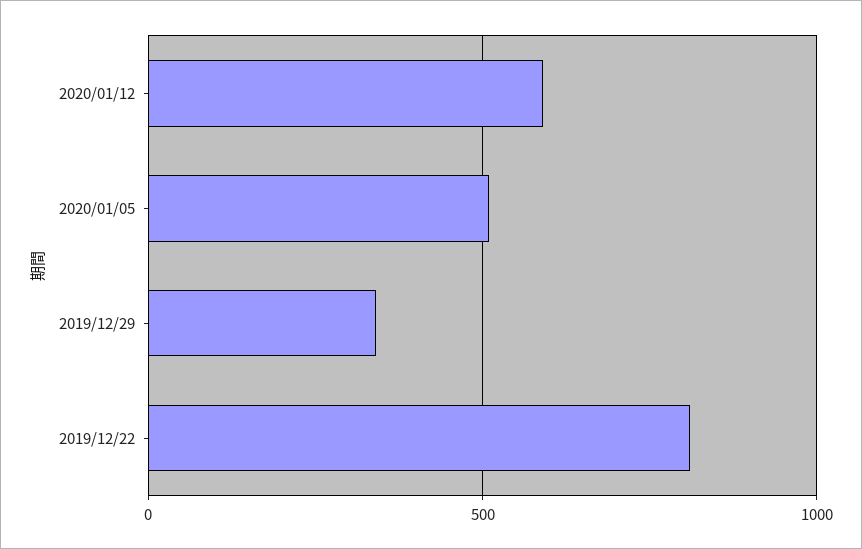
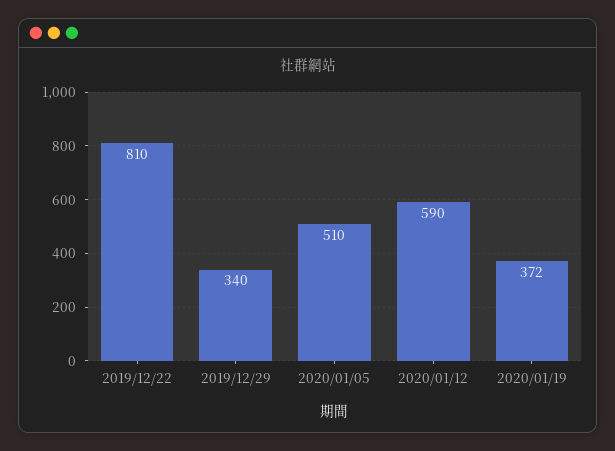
2020/01/19: none -> 372

